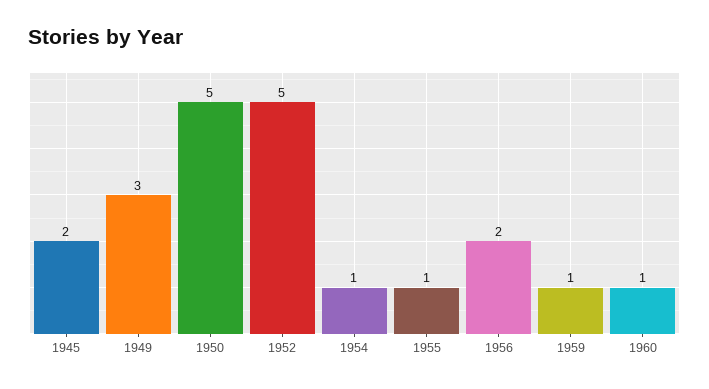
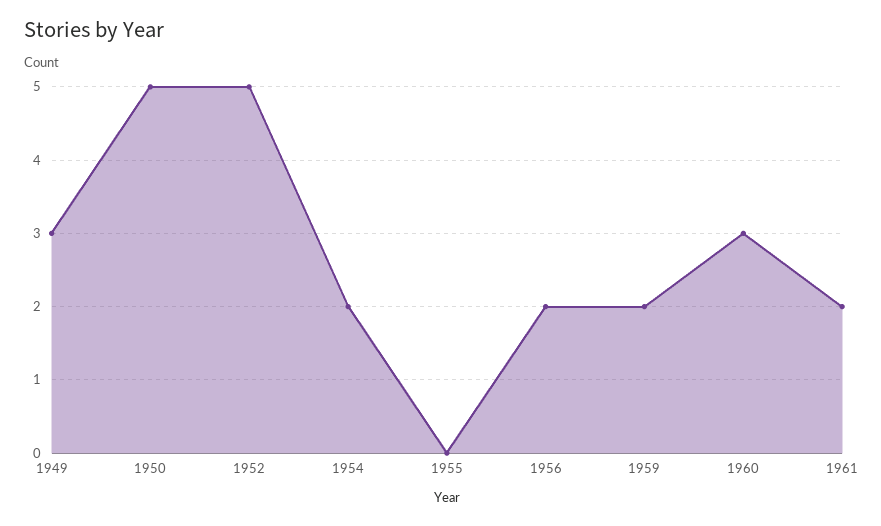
1945: 2 -> none
1954: 1 -> 2
1955: 1 -> 0
1959: 1 -> 2
1960: 1 -> 3
1961: none -> 2

